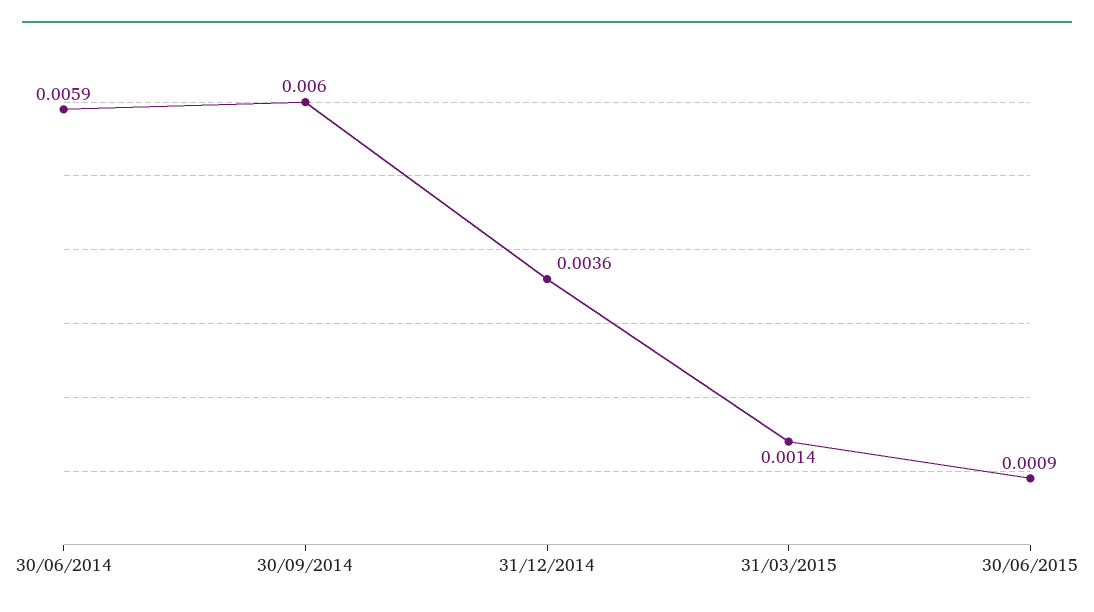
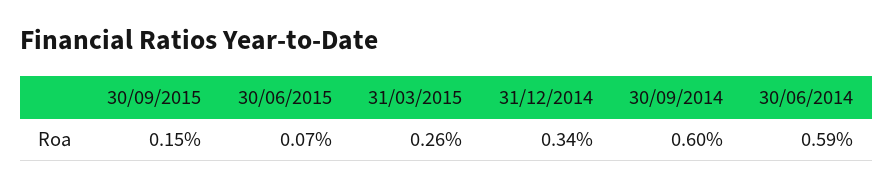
31/12/2014: 0.0036 -> 0.0034
31/03/2015: 0.0014 -> 0.0026
30/06/2015: 0.0009 -> 0.0007
30/09/2015: none -> 0.0015

